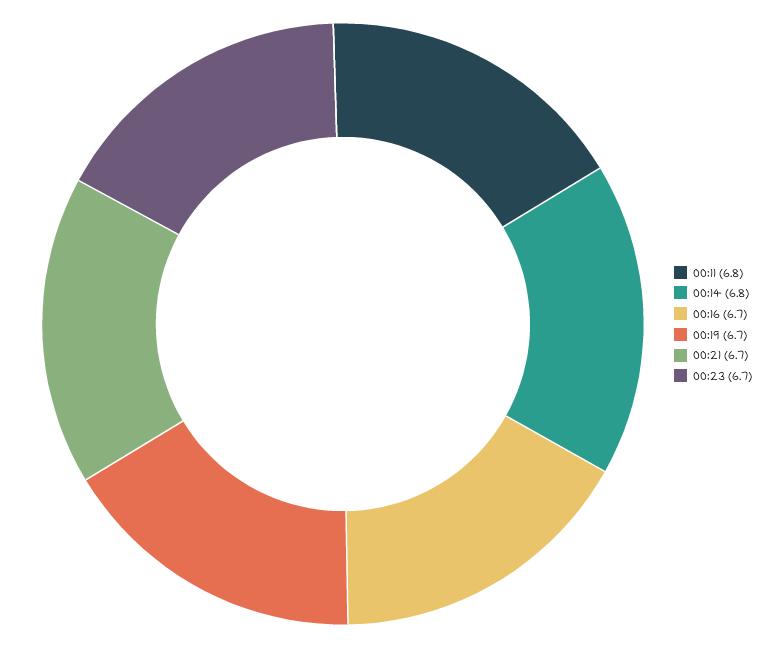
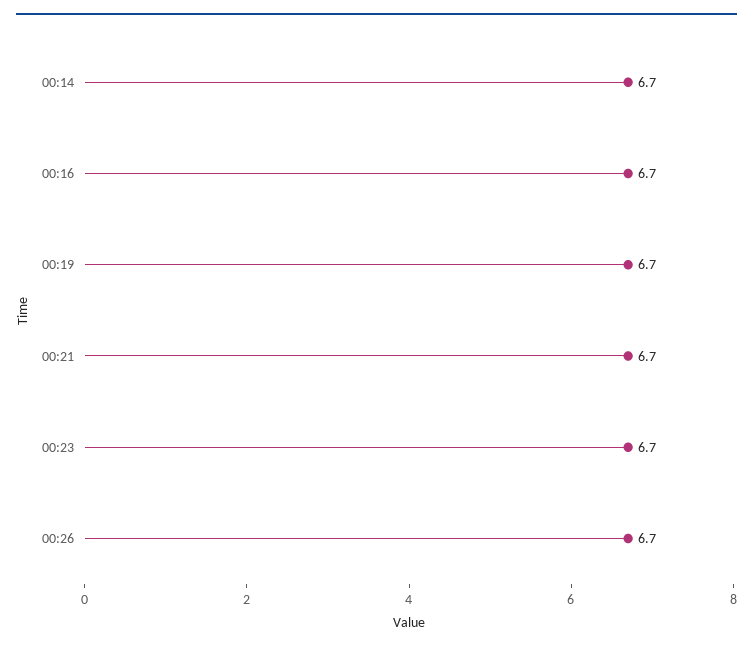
00:11: 6.8 -> none
00:14: 6.8 -> 6.7
00:26: none -> 6.7

